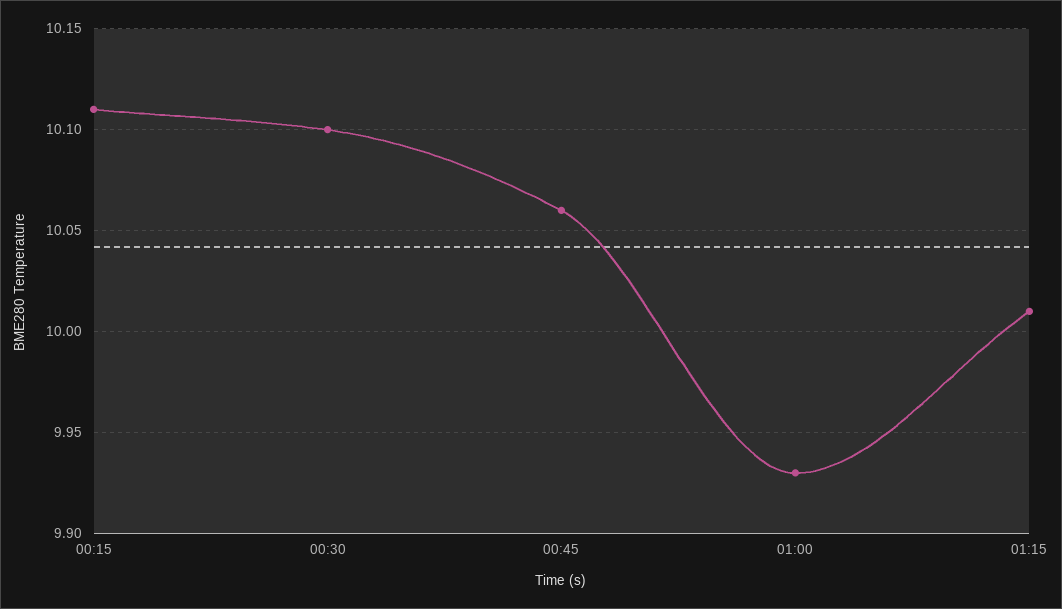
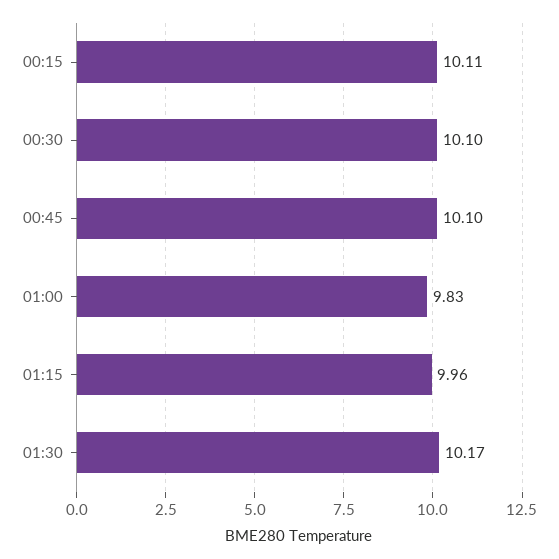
00:45: 10.06 -> 10.1
01:00: 9.93 -> 9.83
01:15: 10.01 -> 9.96
01:30: none -> 10.17

